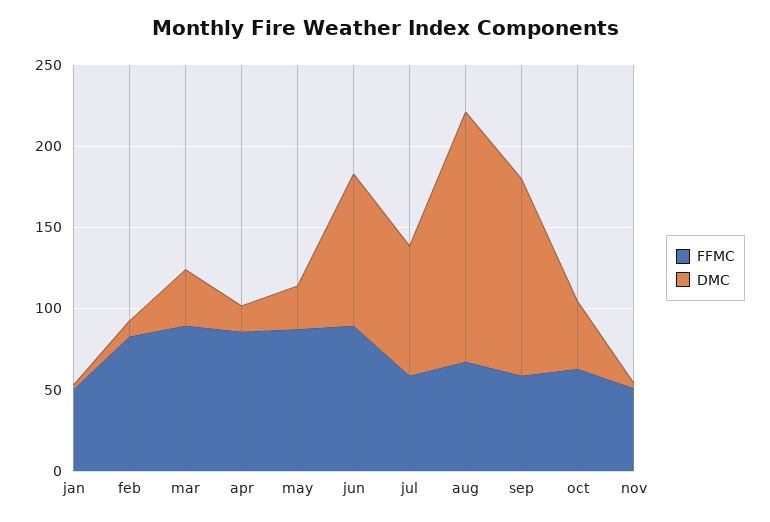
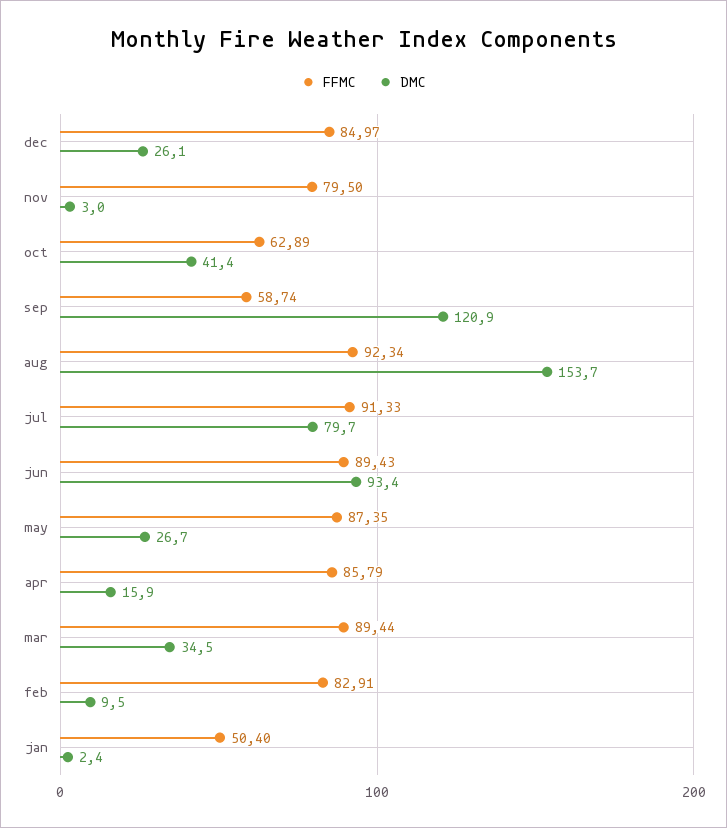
FFMC, jul: 60 -> 91.33
FFMC, aug: 70 -> 92.34
FFMC, nov: 50 -> 79.5
FFMC, dec: none -> 84.97
DMC, dec: none -> 26.1

